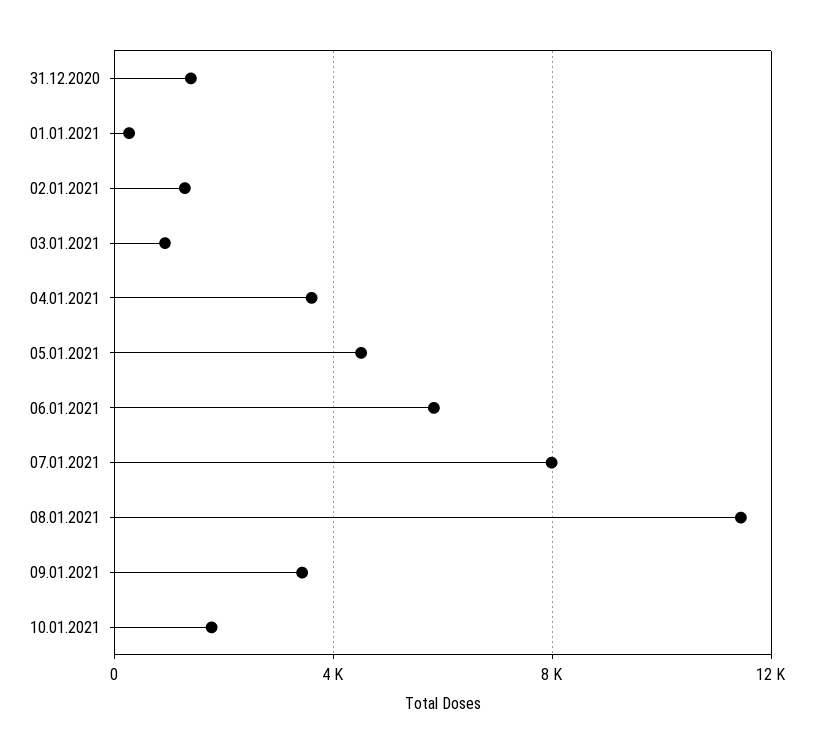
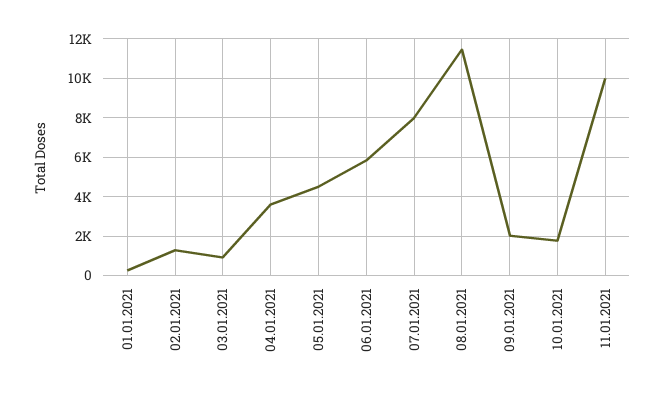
31.12.2020: 1500 -> none
09.01.2021: 3500 -> 2000
11.01.2021: none -> 10000

